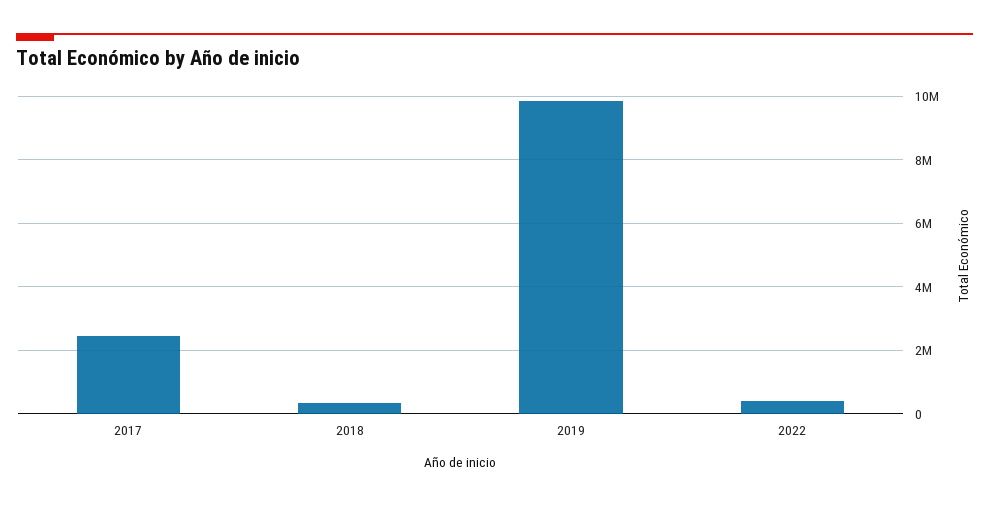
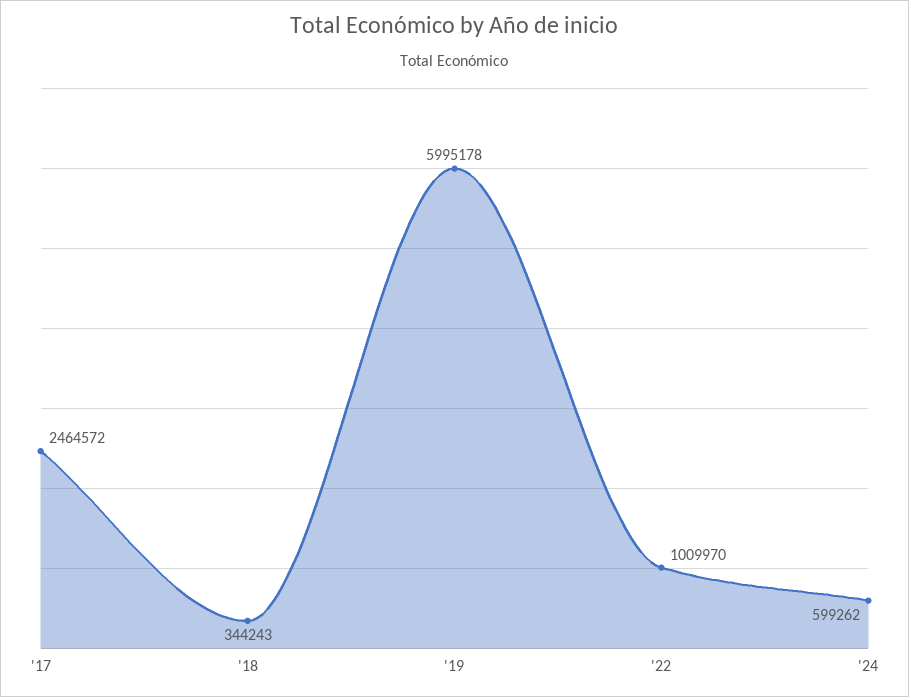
2019: 9800000 -> 5995178
2022: 400000 -> 1009970
'24: none -> 599262

